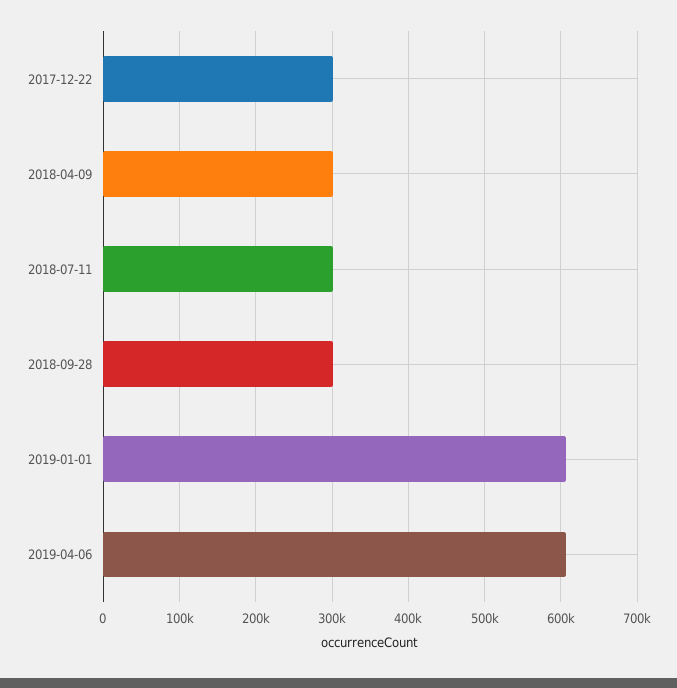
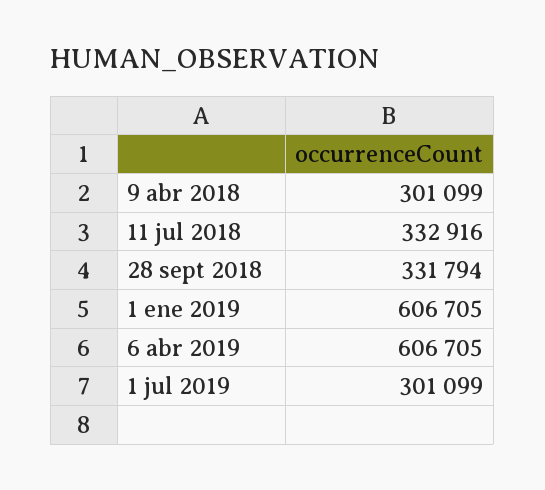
2017-12-22: 300000 -> none
2018-07-11: 300000 -> 332916
2018-09-28: 300000 -> 331794
1 jul 2019: none -> 301099

